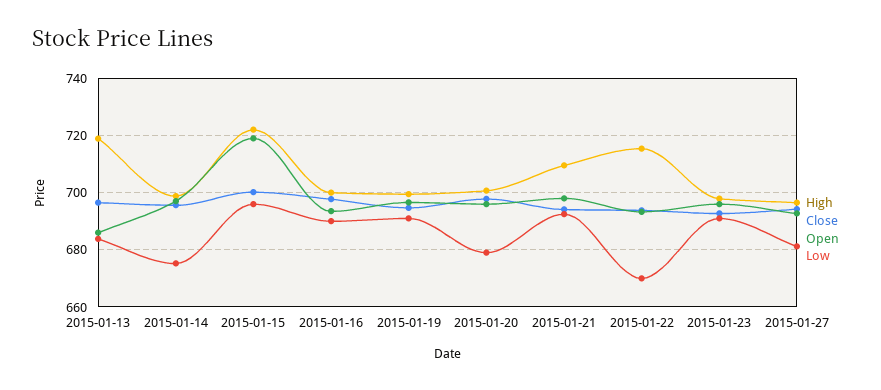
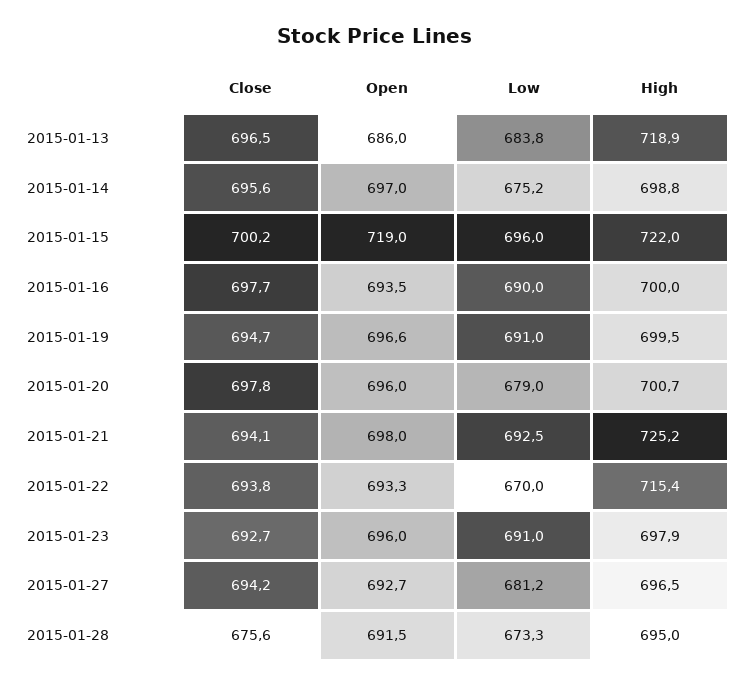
High, 2015-01-21: 710 -> 725.2
Close, 2015-01-28: none -> 675.6
Open, 2015-01-28: none -> 691.5
Low, 2015-01-28: none -> 673.3
High, 2015-01-28: none -> 695

